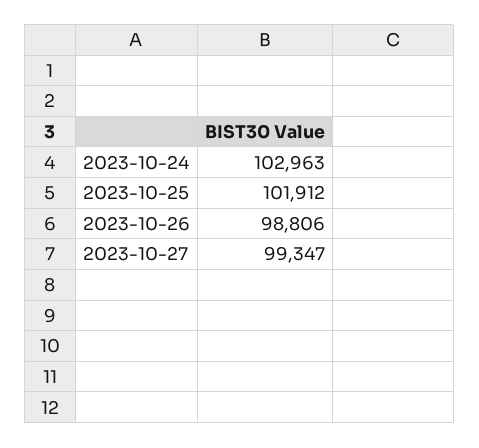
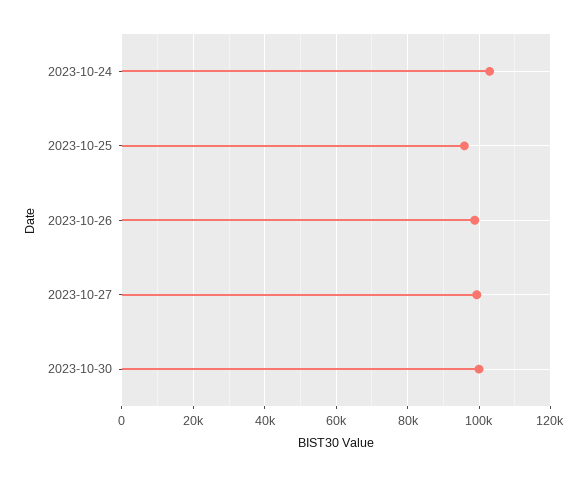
2023-10-25: 101912 -> 96000
2023-10-30: none -> 100000

